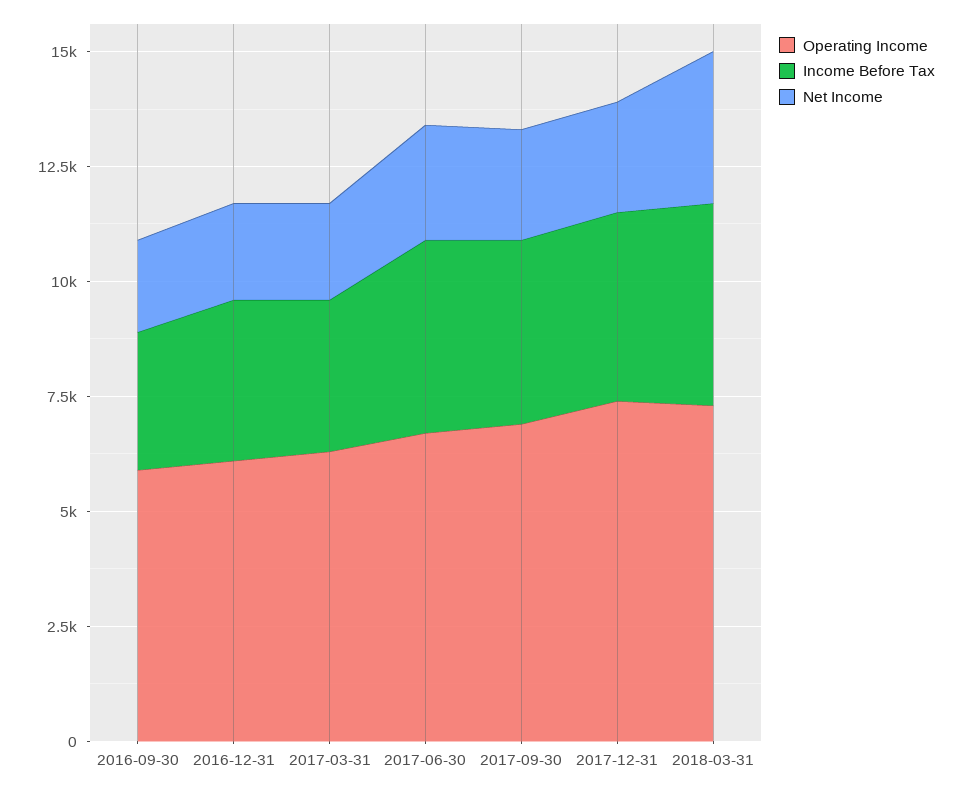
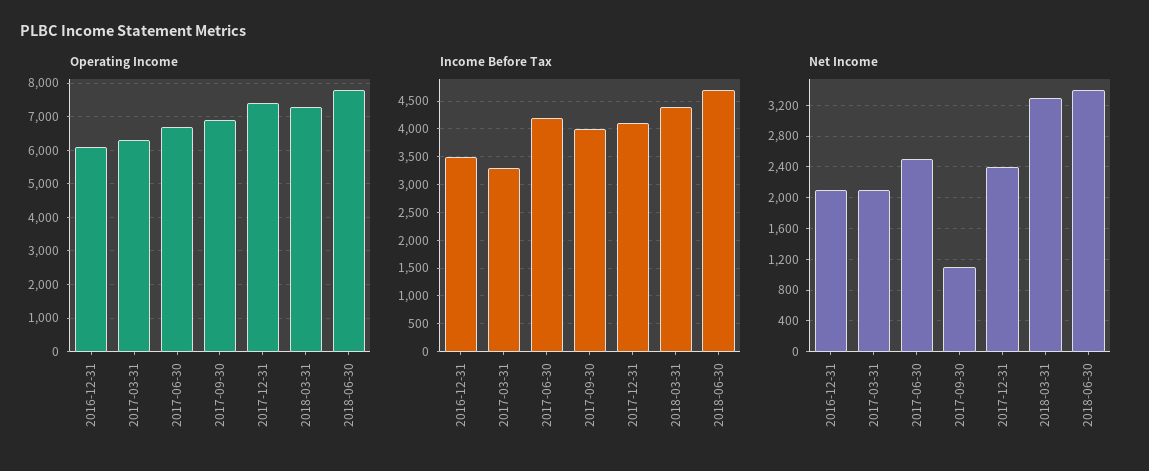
Operating Income, 2016-09-30: 6000 -> none
Income Before Tax, 2016-09-30: 3000 -> none
Net Income, 2016-09-30: 2000 -> none
Net Income, 2017-09-30: 2500 -> 1100
Operating Income, 2018-06-30: none -> 7800
Income Before Tax, 2018-06-30: none -> 4750
Net Income, 2018-06-30: none -> 3400

